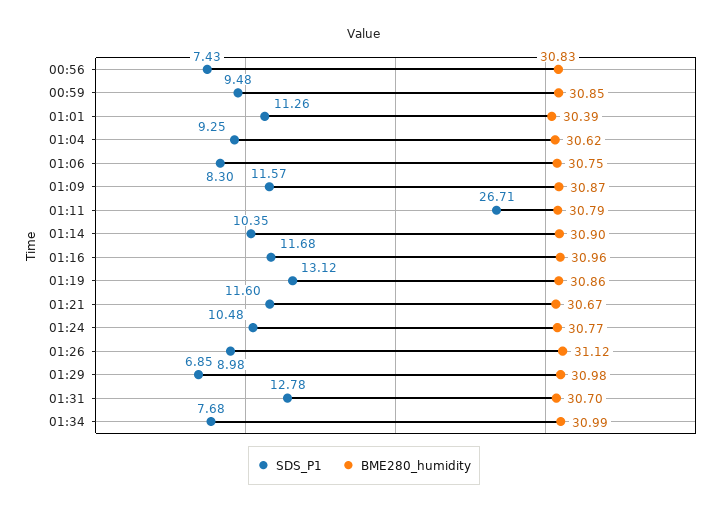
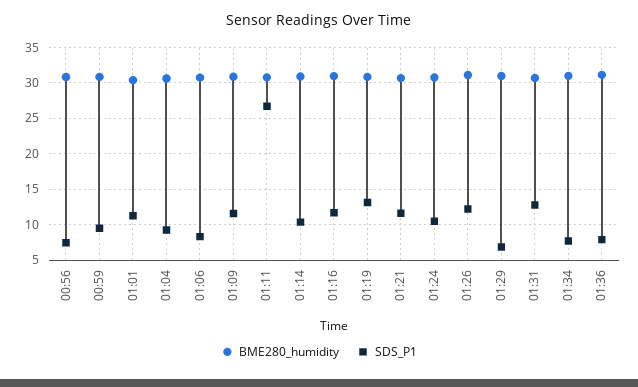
SDS_P1, 01:26: 8.98 -> 12
BME280_humidity, 01:36: none -> 31
SDS_P1, 01:36: none -> 8

